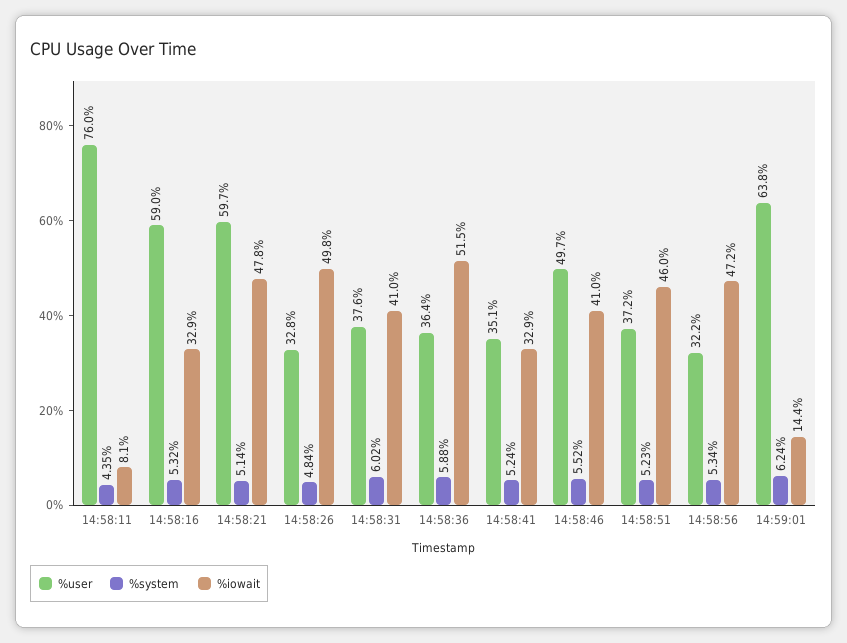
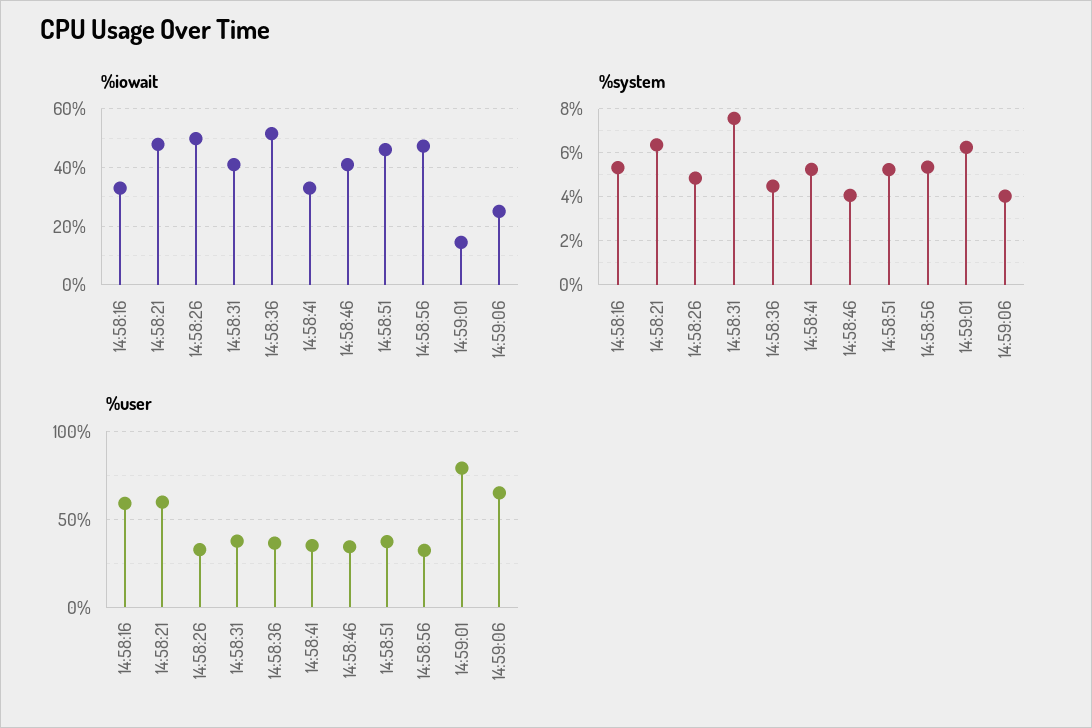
%user, 14:58:11: 76 -> none
%system, 14:58:11: 4.35 -> none
%iowait, 14:58:11: 8.1 -> none
%system, 14:58:21: 5.14 -> 6.5
%system, 14:58:31: 6.02 -> 7.5
%system, 14:58:36: 5.88 -> 4.5
%user, 14:58:46: 49.7 -> 35
%system, 14:58:46: 5.52 -> 4
%user, 14:59:01: 63.8 -> 80
%iowait, 14:59:06: none -> 25
%system, 14:59:06: none -> 4
%user, 14:59:06: none -> 65

